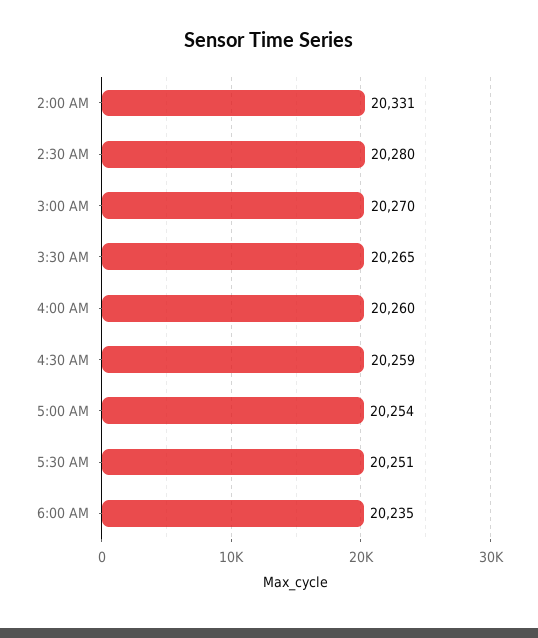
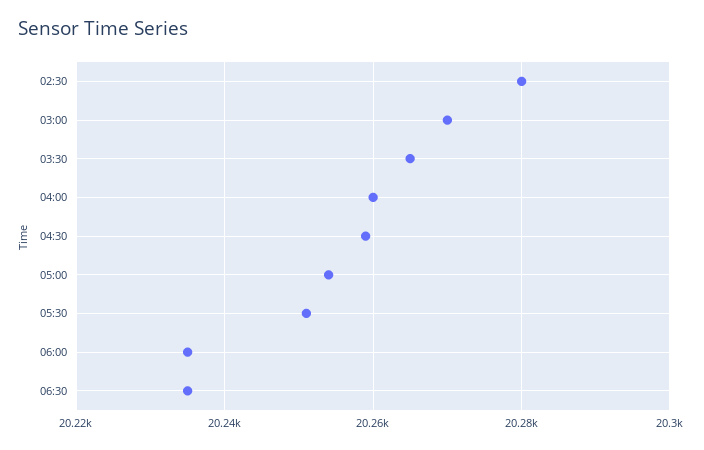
2:00 AM: 20331 -> none
06:30: none -> 20235

